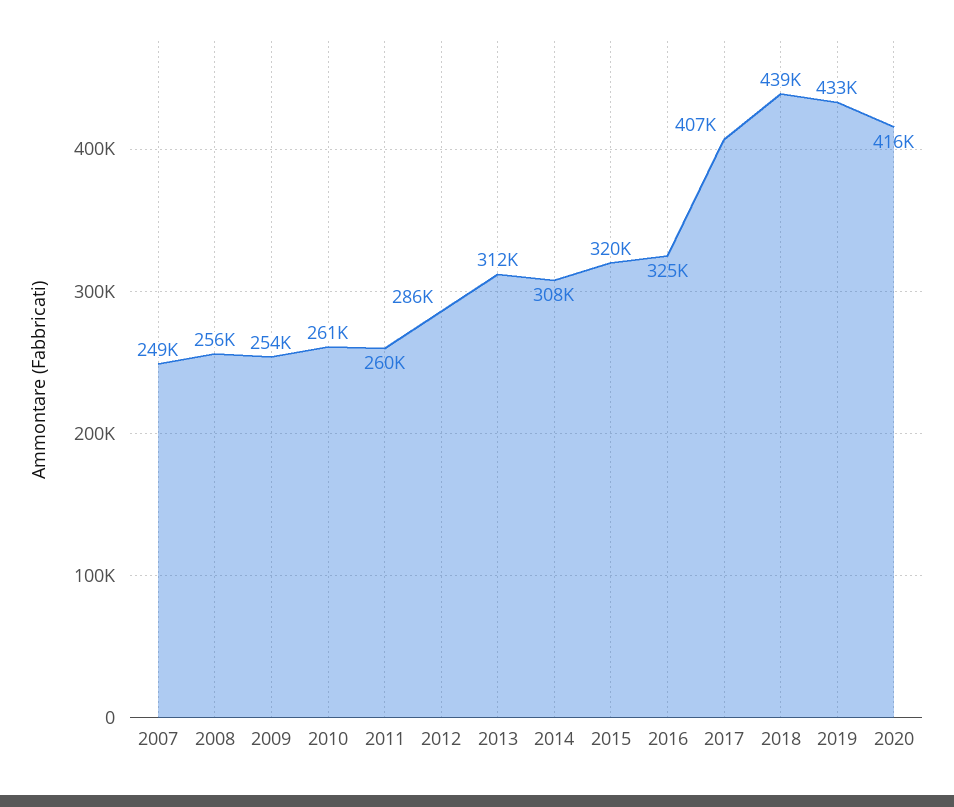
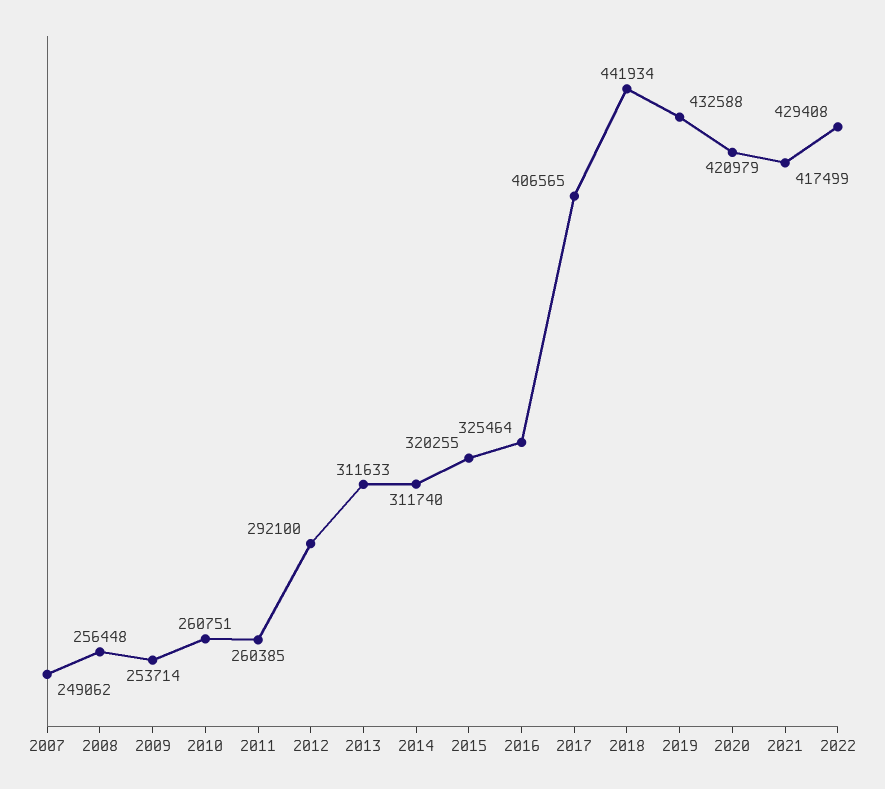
2012: 286000 -> 292100
2014: 308000 -> 311740
2018: 439000 -> 441934
2020: 416000 -> 420979
2021: none -> 417499
2022: none -> 429408

